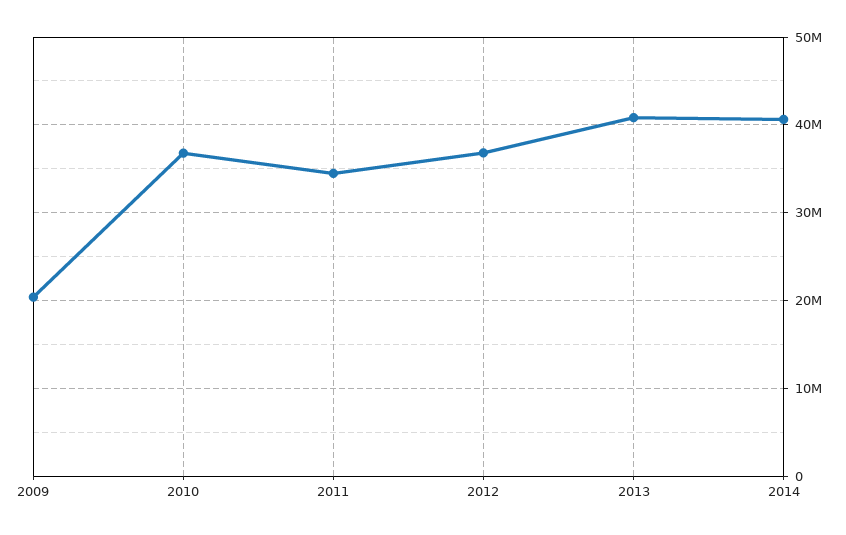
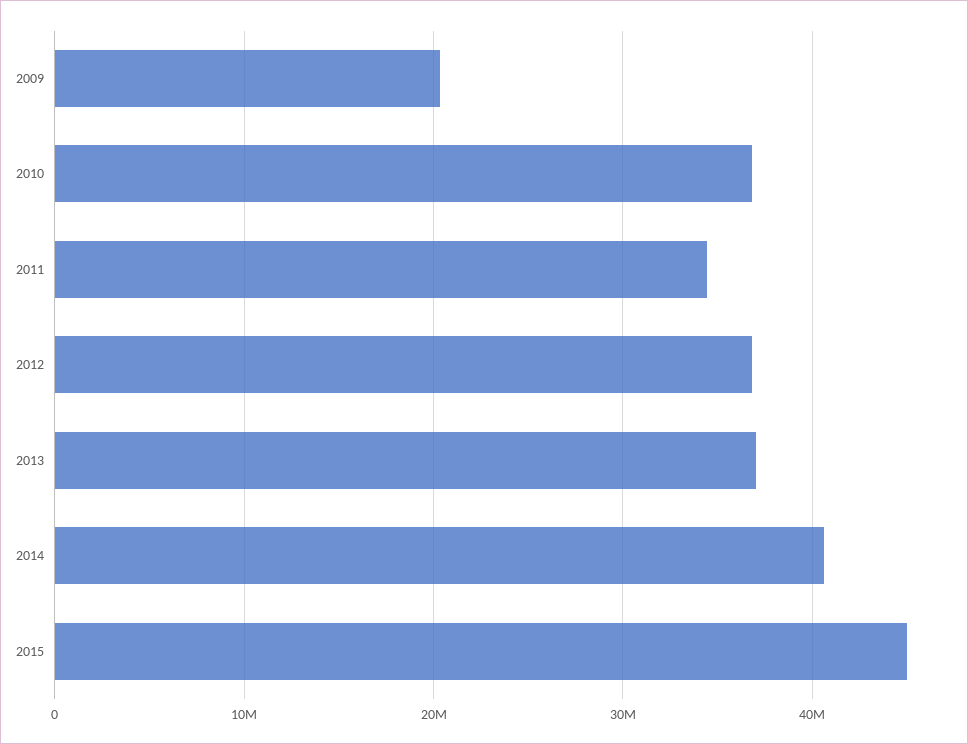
2013: 41000000 -> 37000000
2015: none -> 45000000

